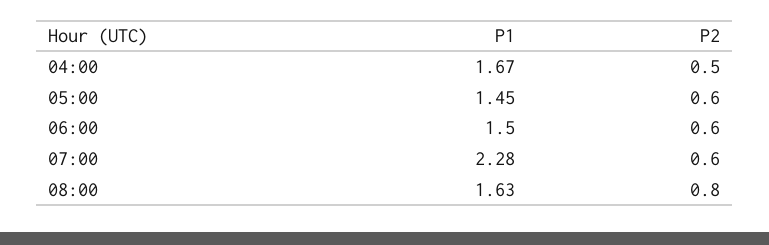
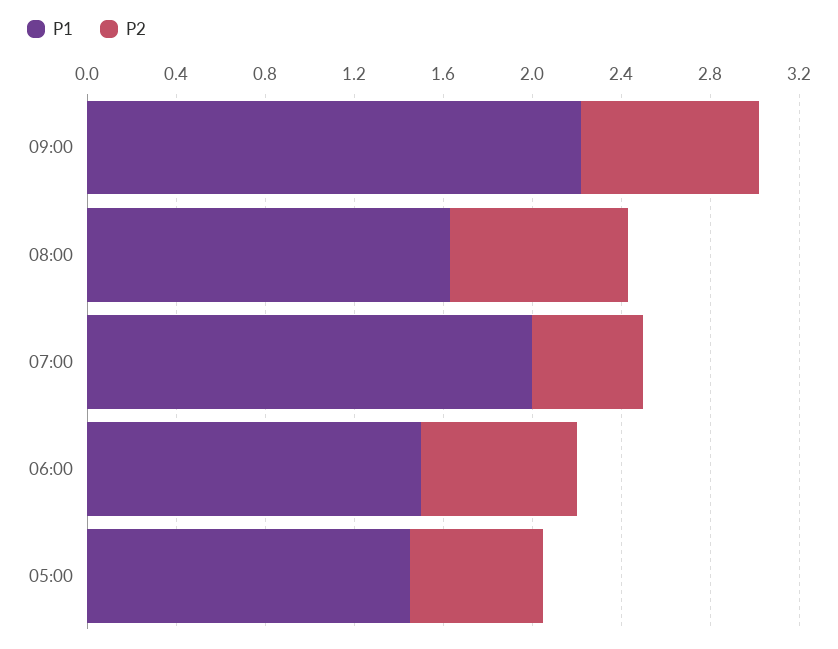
P1, 04:00: 1.67 -> none
P2, 04:00: 0.5 -> none
P2, 06:00: 0.6 -> 0.7
P1, 07:00: 2.28 -> 2
P2, 07:00: 0.6 -> 0.5
P1, 09:00: none -> 2.2
P2, 09:00: none -> 0.8

